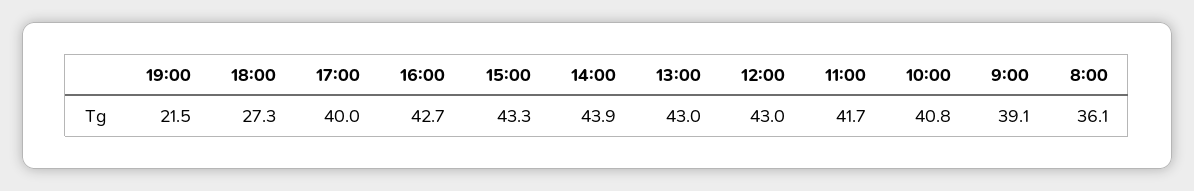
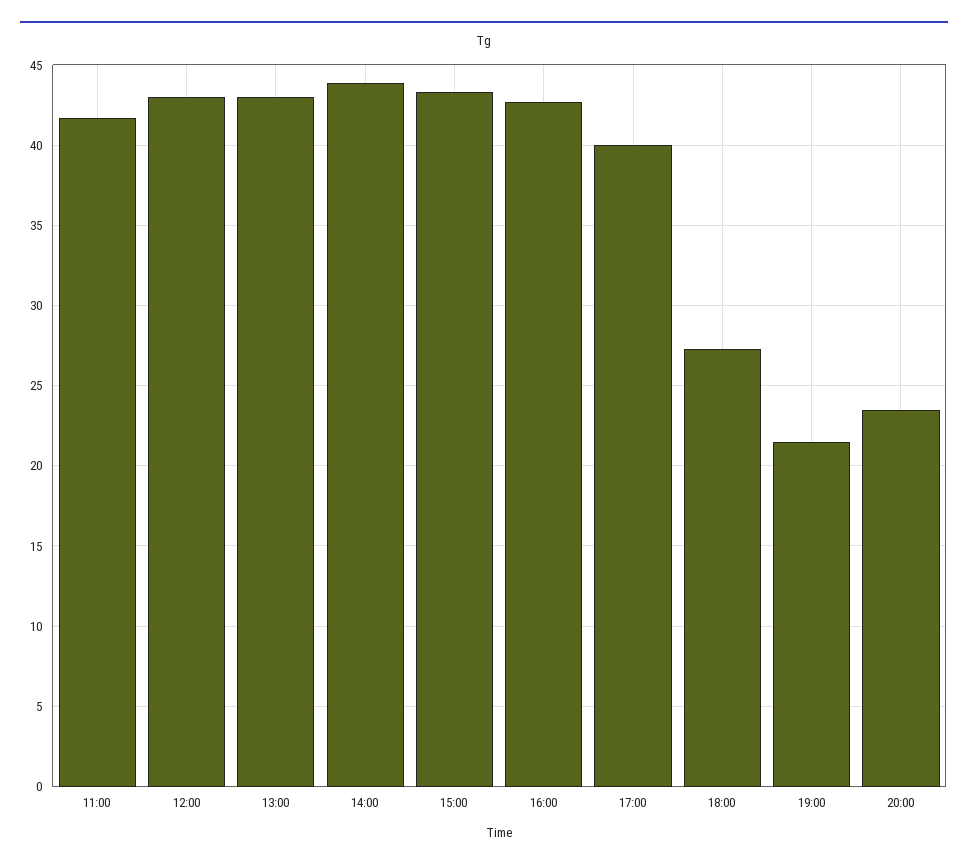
10:00: 40.8 -> none
9:00: 39.1 -> none
8:00: 36.1 -> none
20:00: none -> 23.5

